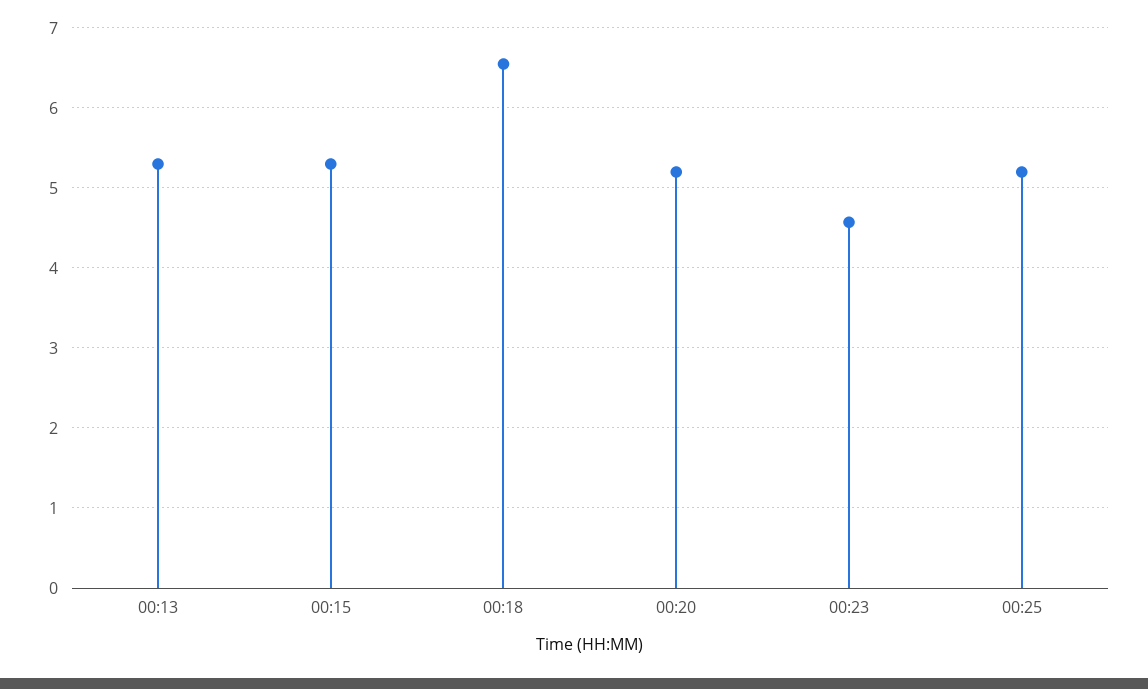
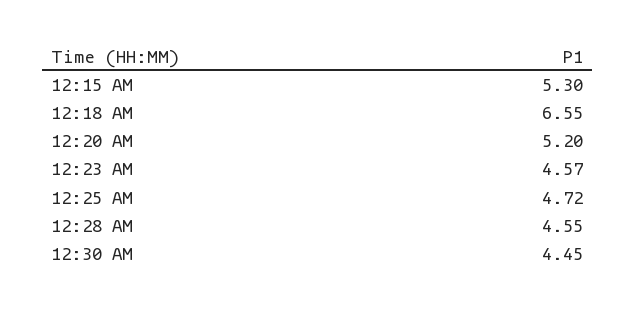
00:13: 5.3 -> none
00:25: 5.2 -> 4.72
12:28 AM: none -> 4.55
12:30 AM: none -> 4.45

